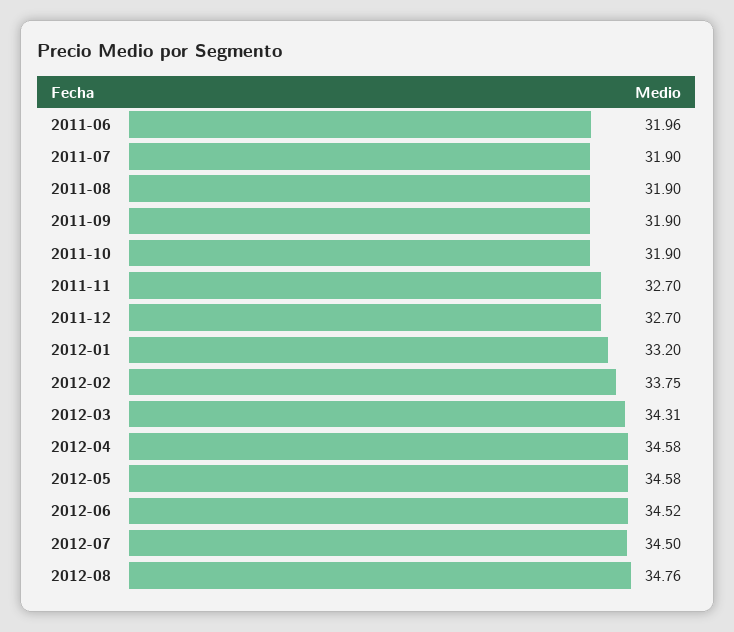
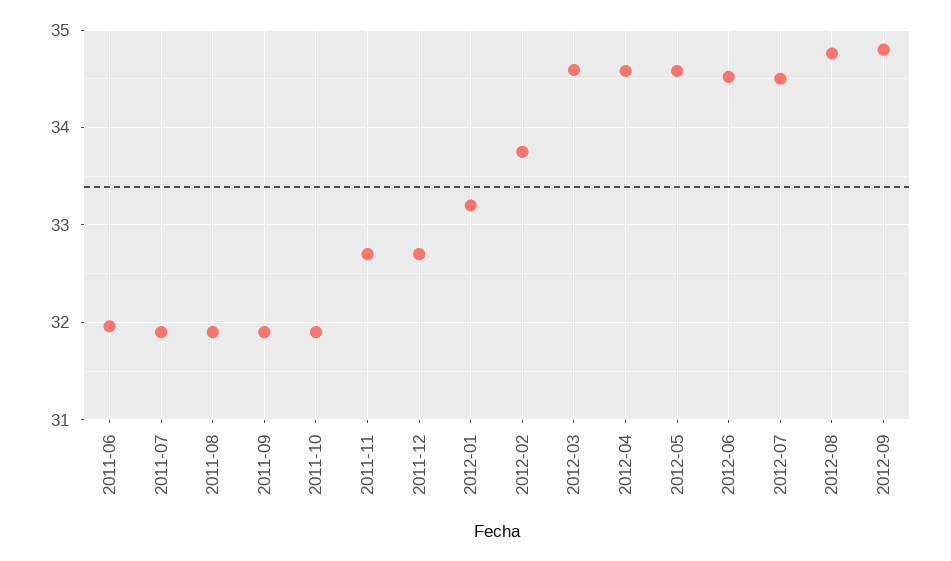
2012-03: 34.31 -> 34.6
2012-09: none -> 34.8

